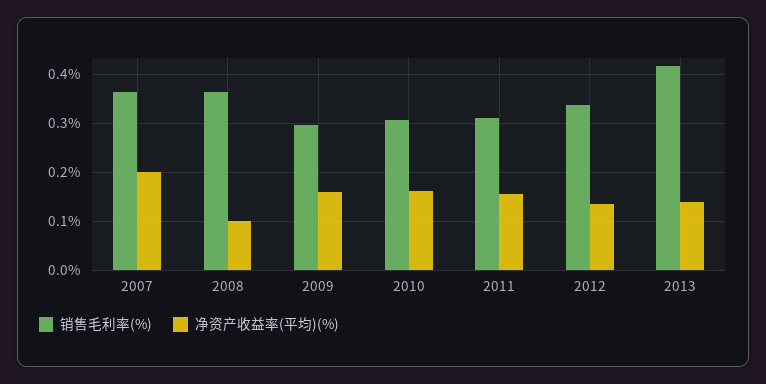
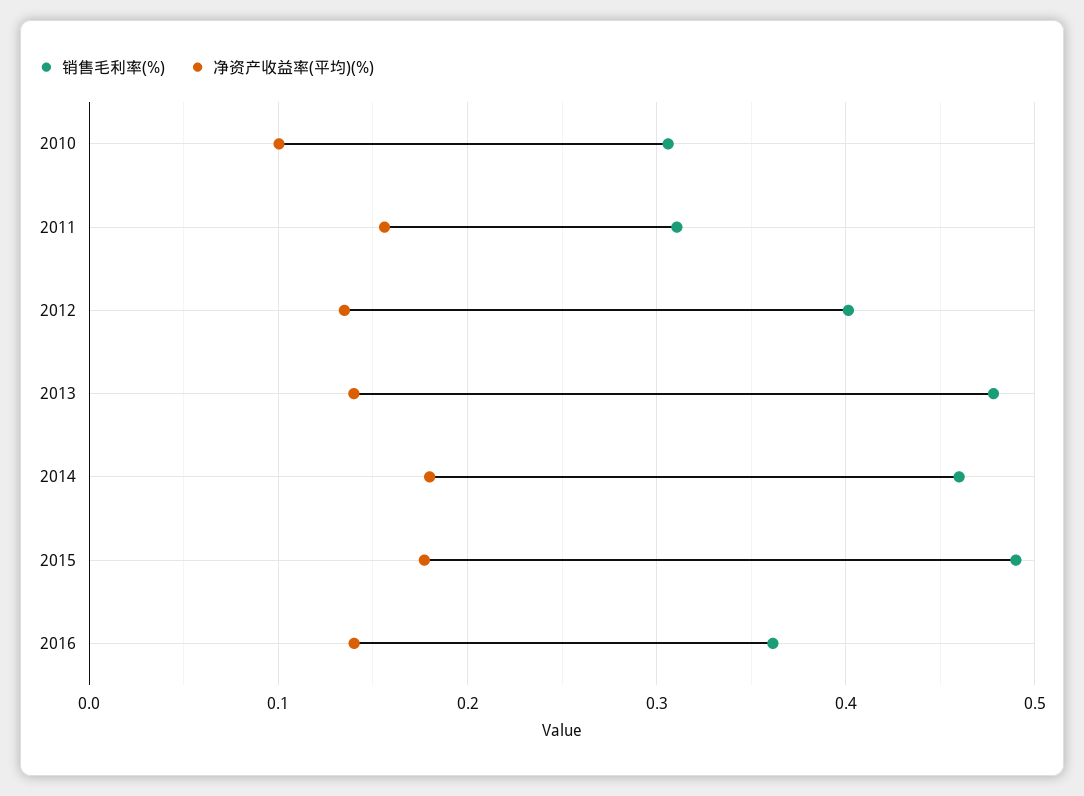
销售毛利率(%), 2007: 0.36 -> none
净资产收益率(平均)(%), 2007: 0.2 -> none
销售毛利率(%), 2008: 0.36 -> none
净资产收益率(平均)(%), 2008: 0.1 -> none
销售毛利率(%), 2009: 0.3 -> none
净资产收益率(平均)(%), 2009: 0.16 -> none
净资产收益率(平均)(%), 2010: 0.16 -> 0.1
销售毛利率(%), 2012: 0.34 -> 0.4
销售毛利率(%), 2013: 0.42 -> 0.48
销售毛利率(%), 2014: none -> 0.46
净资产收益率(平均)(%), 2014: none -> 0.18
销售毛利率(%), 2015: none -> 0.49
净资产收益率(平均)(%), 2015: none -> 0.18
销售毛利率(%), 2016: none -> 0.36
净资产收益率(平均)(%), 2016: none -> 0.14

